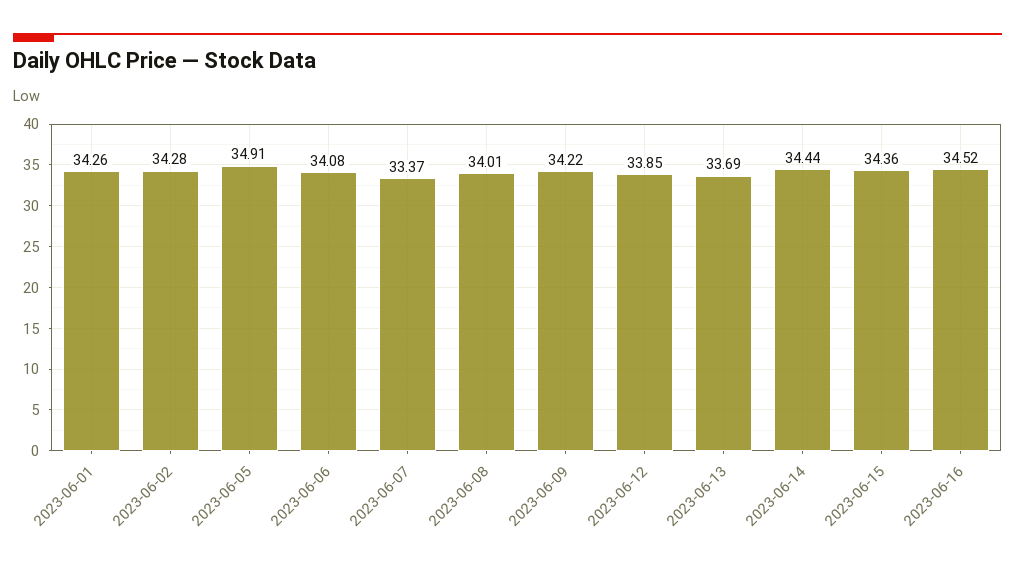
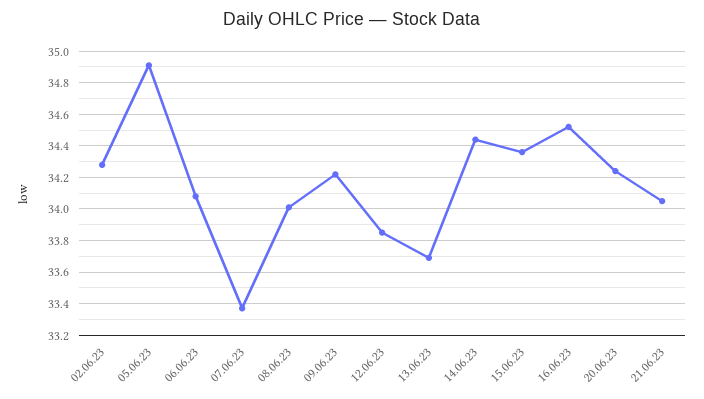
2023-06-01: 34.26 -> none
20.06.23: none -> 34.25
21.06.23: none -> 34.05

